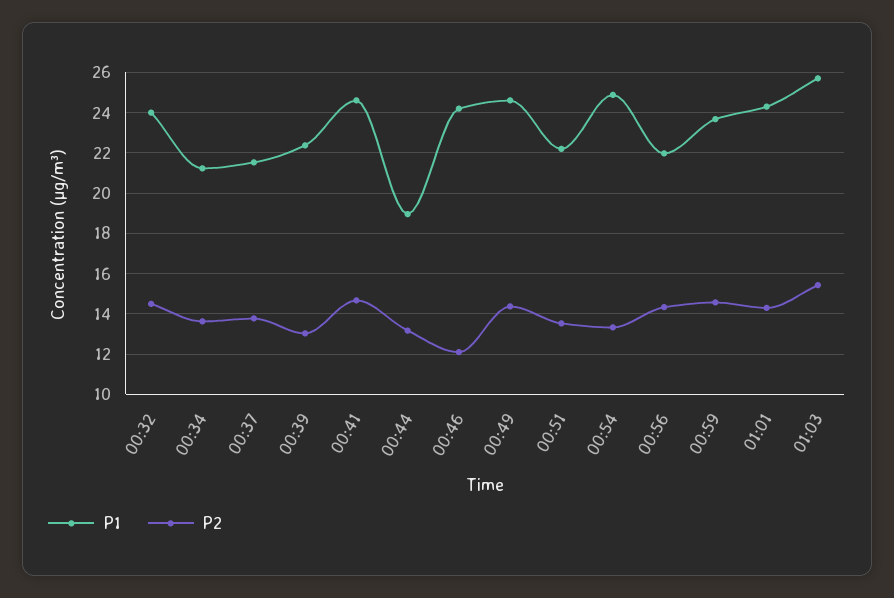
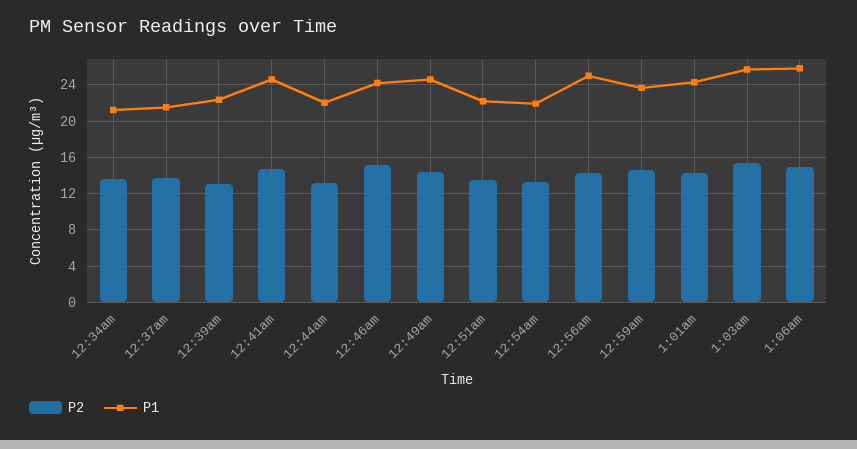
P1, 00:32: 24 -> none
P2, 00:32: 14.5 -> none
P1, 00:44: 19 -> 22
P2, 00:46: 12 -> 15
P1, 00:54: 25 -> 22
P1, 00:56: 22 -> 25
P2, 1:06am: none -> 15
P1, 1:06am: none -> 26

